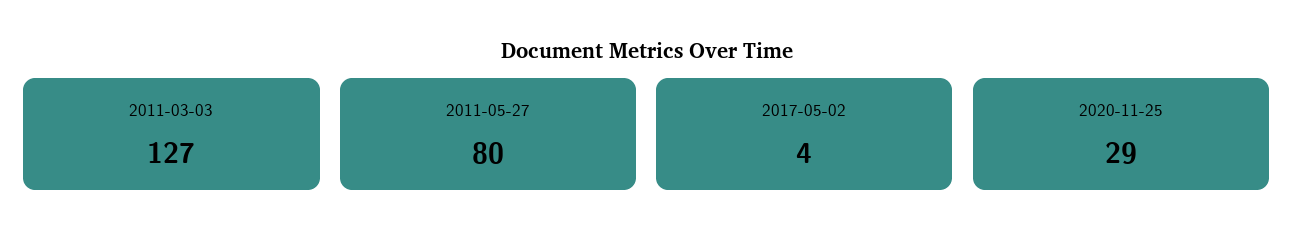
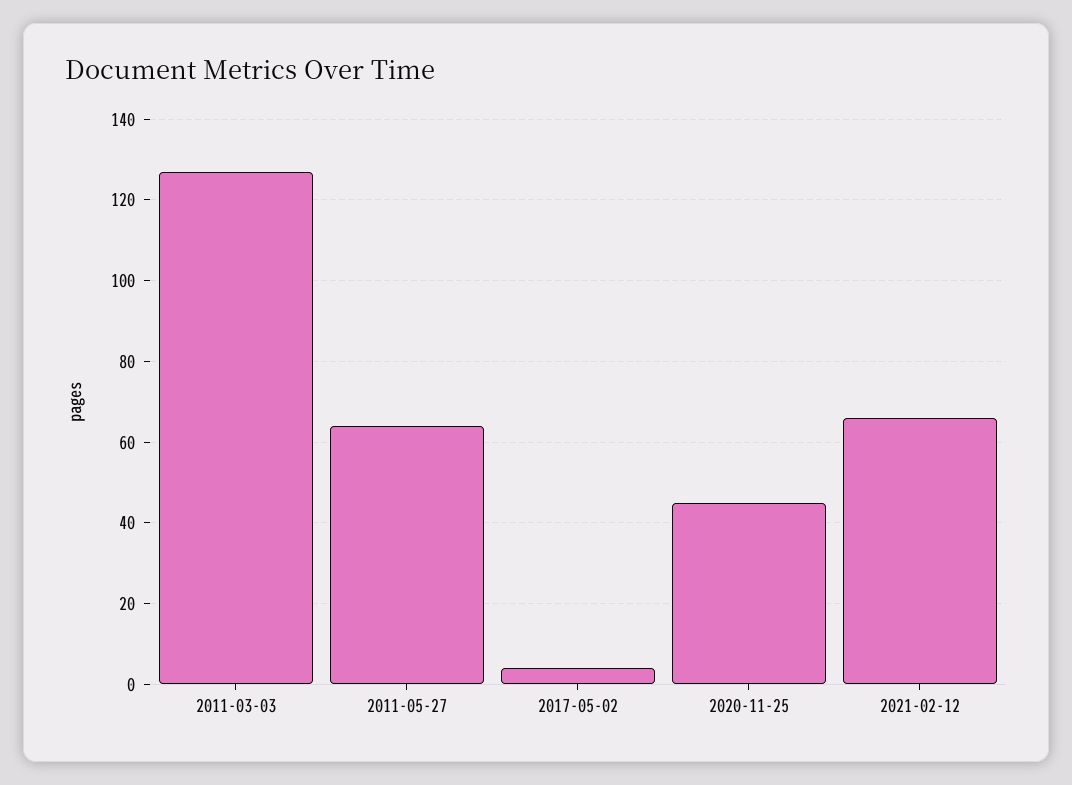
2011-05-27: 80 -> 65
2020-11-25: 29 -> 45
2021-02-12: none -> 65

